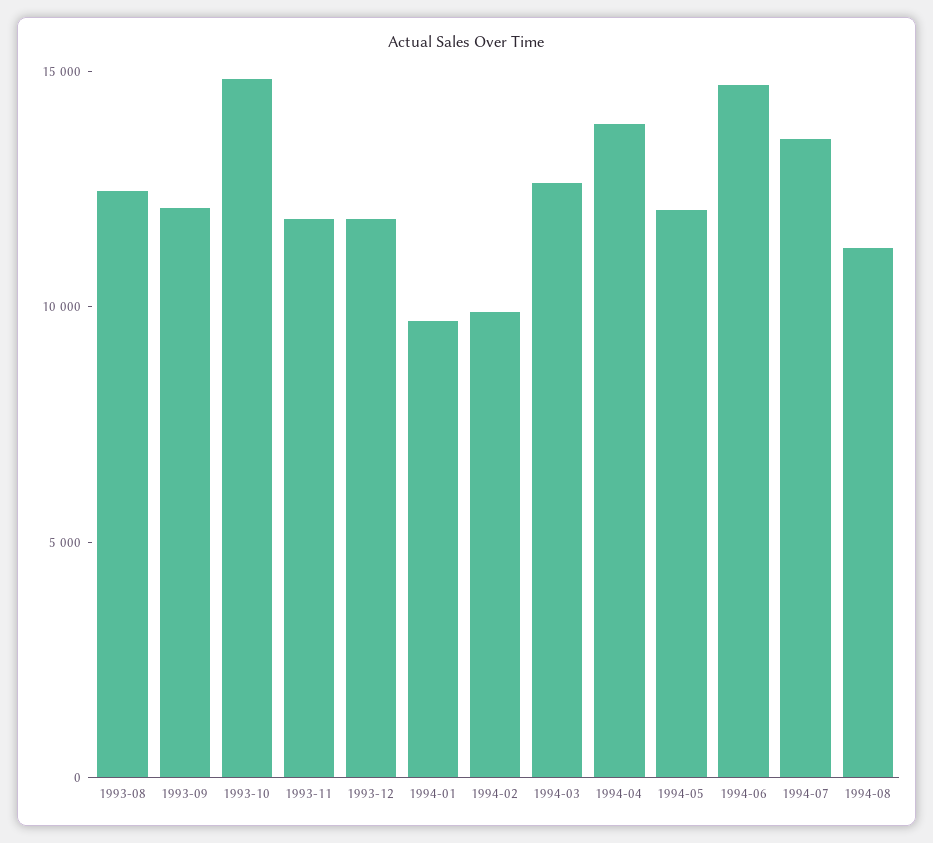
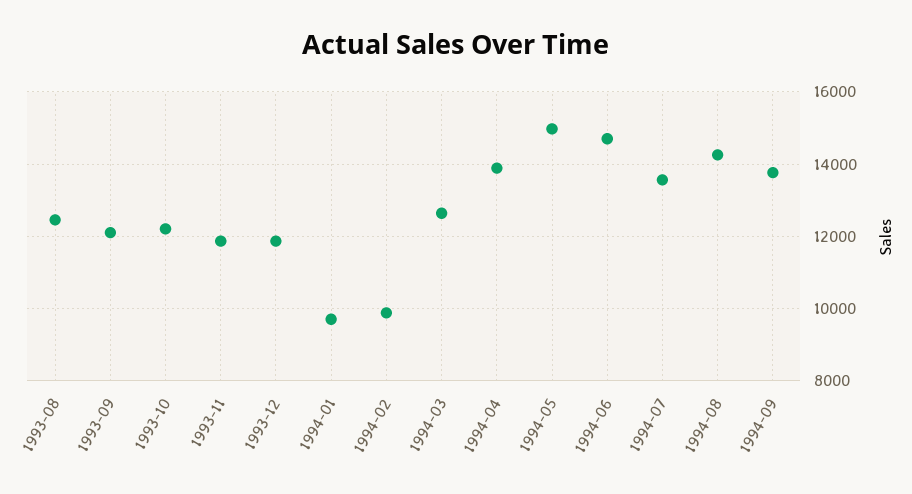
1993-10: 15000 -> 12200
1994-05: 12000 -> 15000
1994-08: 11000 -> 14200
1994-09: none -> 13800

